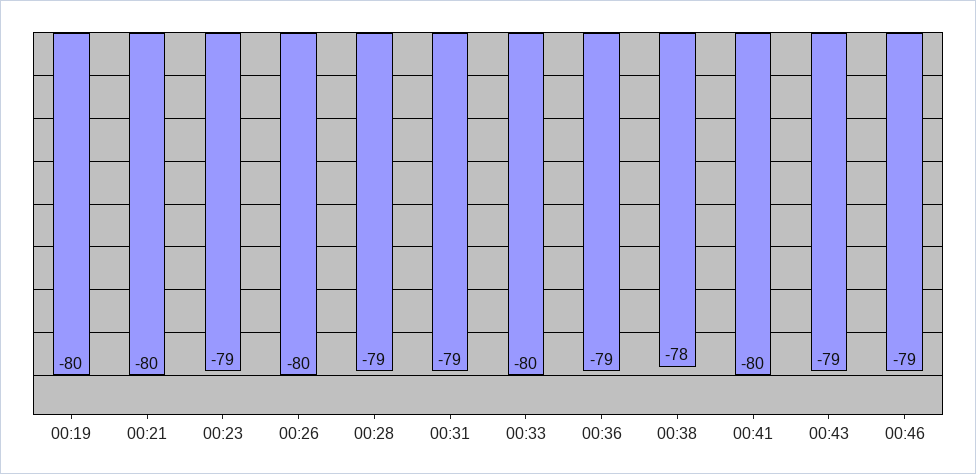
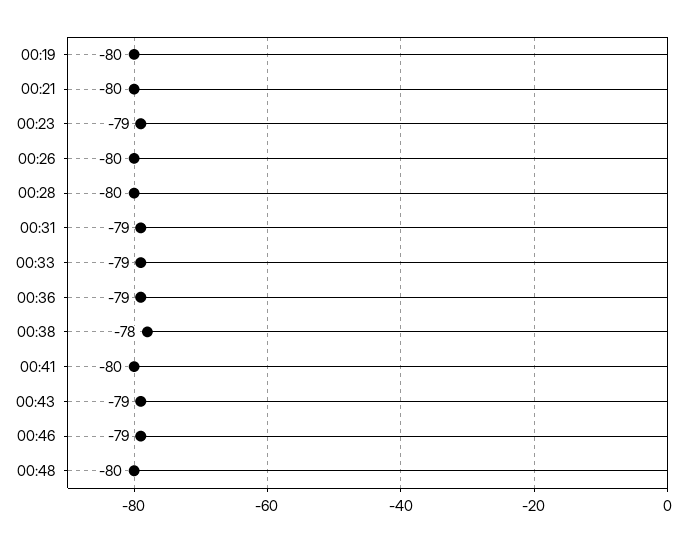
00:28: -79 -> -80
00:33: -80 -> -79
00:48: none -> -80

